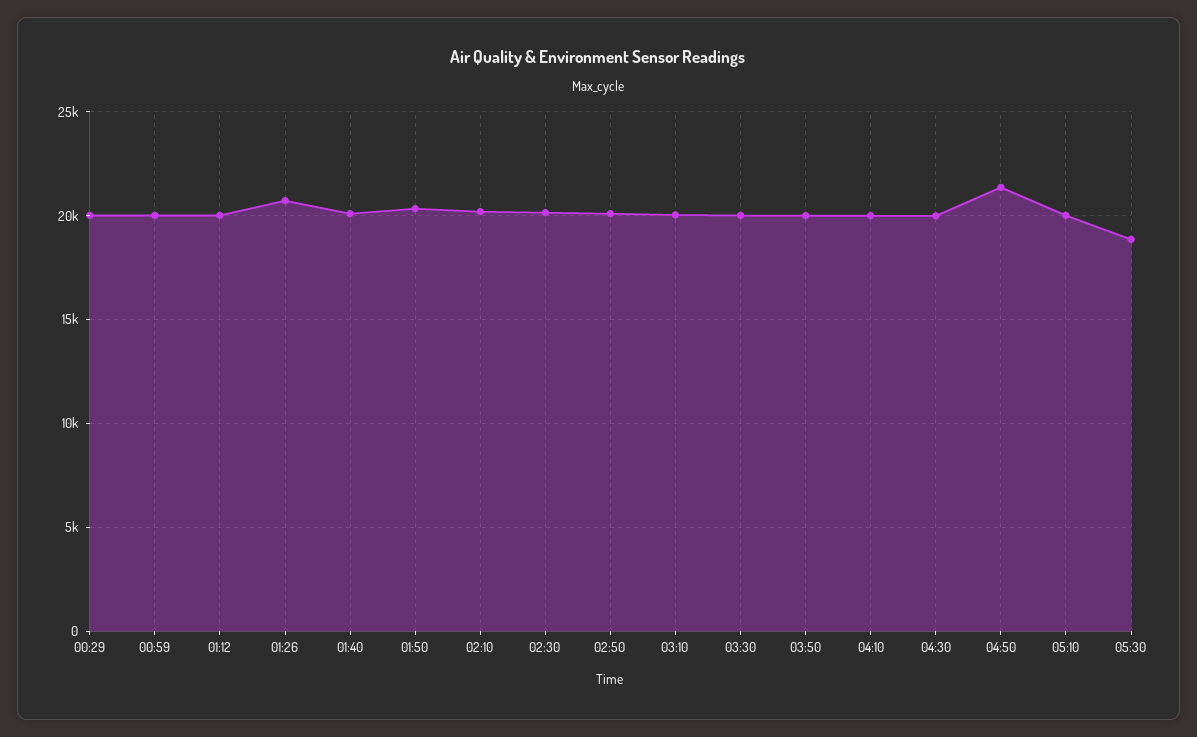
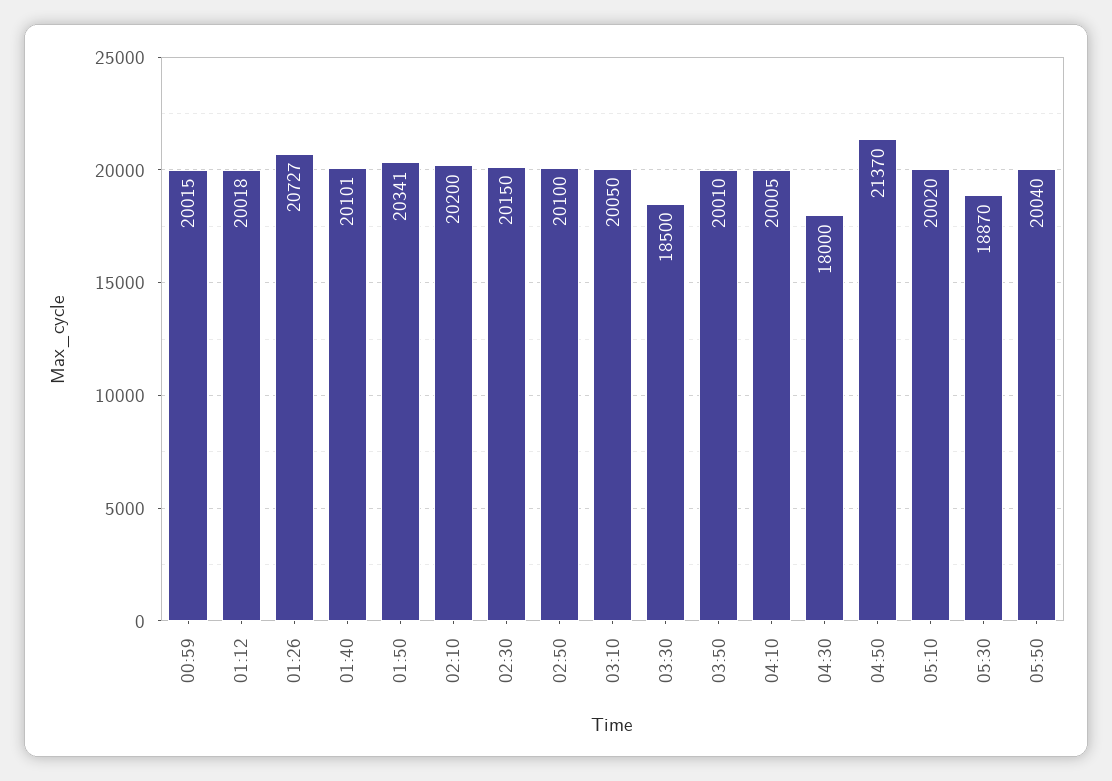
00:29: 20000 -> none
03:30: 20000 -> 18500
04:30: 20000 -> 18000
05:50: none -> 20040

